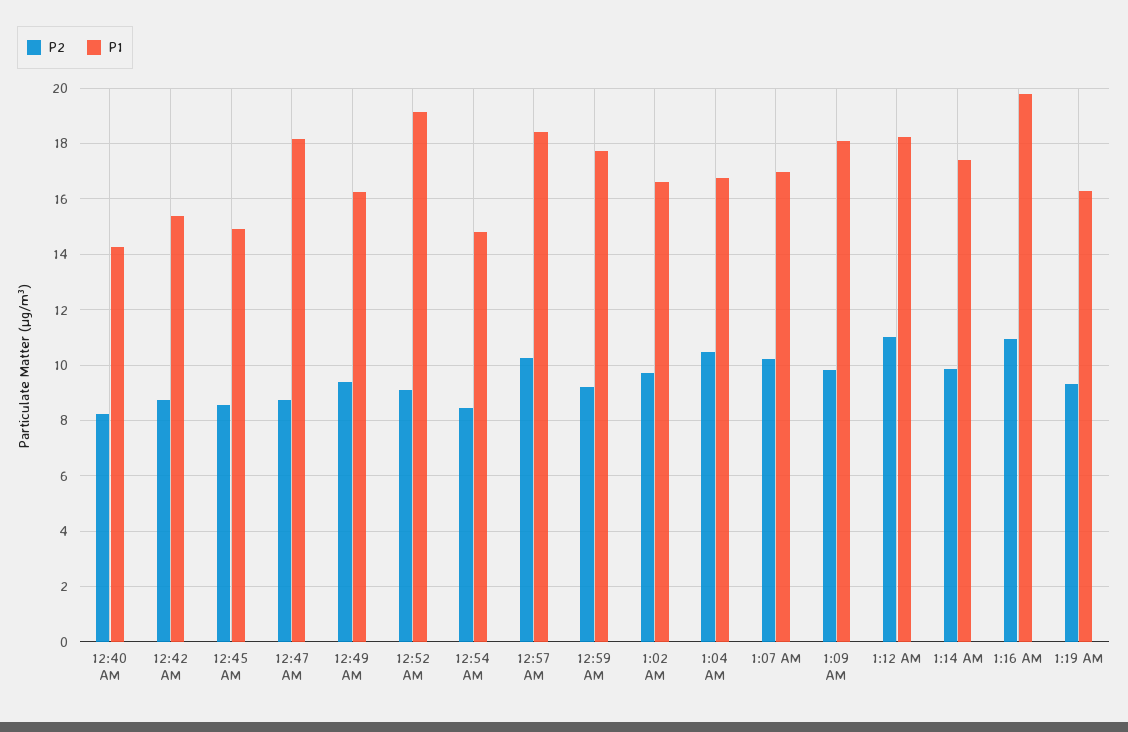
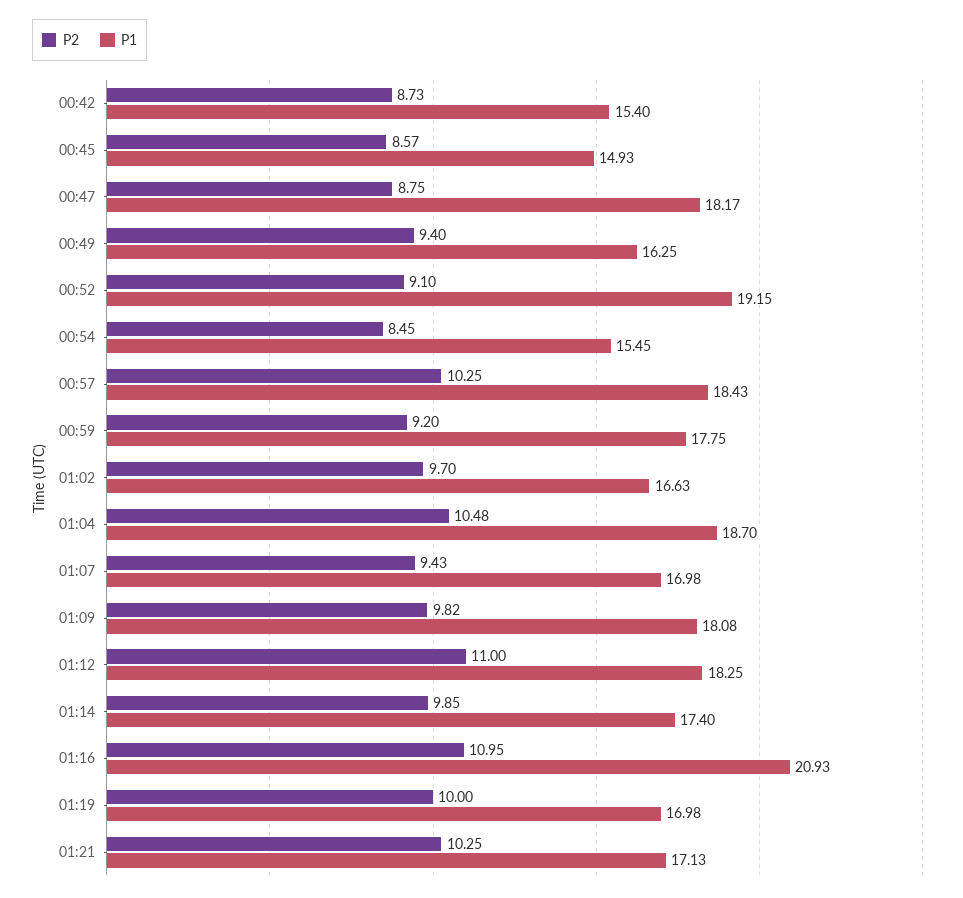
P2, 12:40 AM: 8.25 -> none
P1, 12:40 AM: 14.25 -> none
P1, 12:54 AM: 14.75 -> 15.45
P1, 1:04 AM: 16.75 -> 18.7
P2, 1:07 AM: 10.25 -> 9.43
P1, 1:16 AM: 19.75 -> 20.93
P2, 1:19 AM: 9.25 -> 10
P1, 1:19 AM: 16.25 -> 16.98
P2, 01:21: none -> 10.25
P1, 01:21: none -> 17.13

